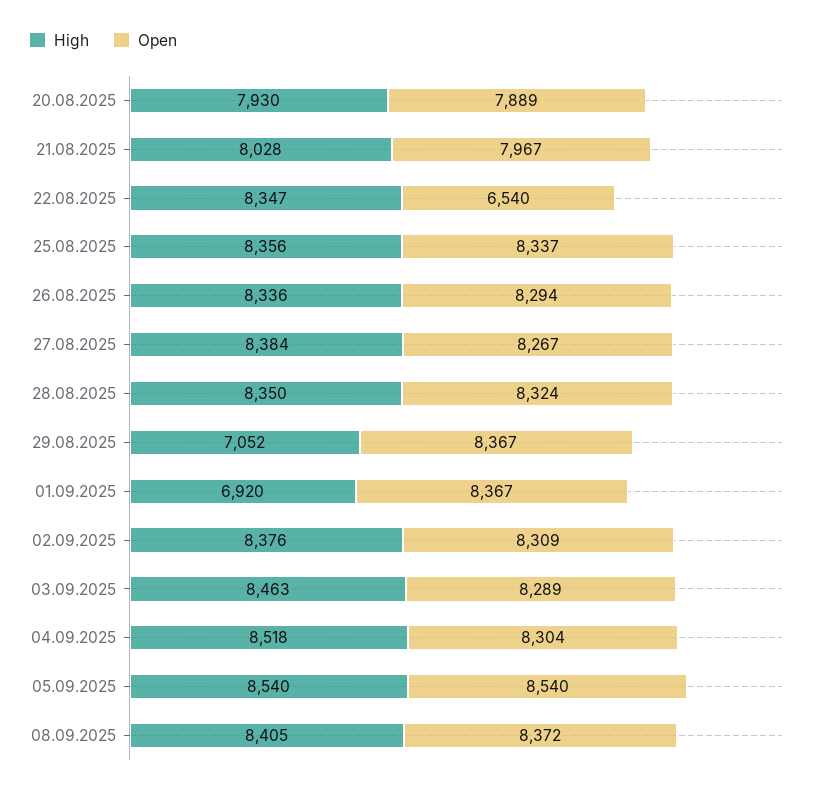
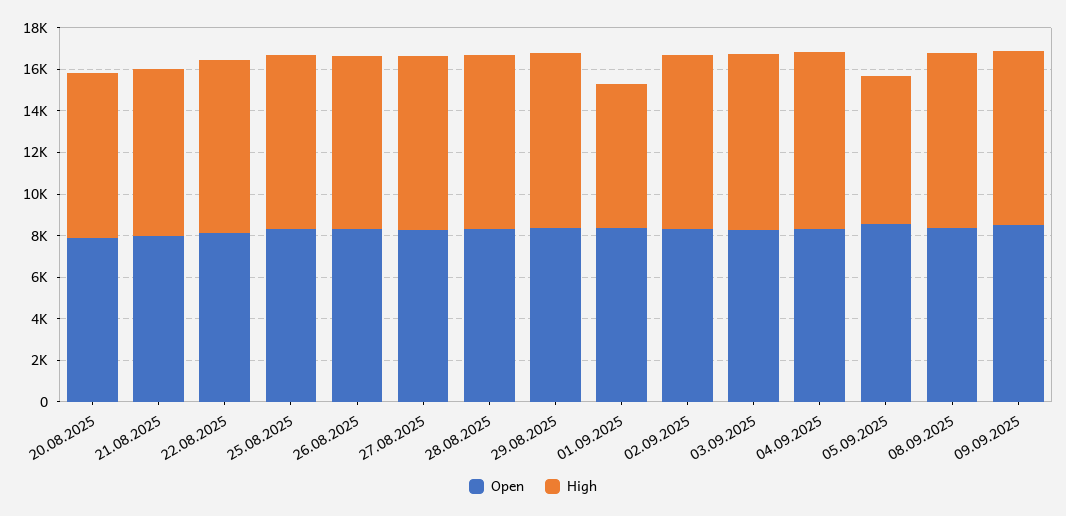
Open, 22.08.2025: 6540 -> 8000
High, 29.08.2025: 7052 -> 8500
High, 05.09.2025: 8540 -> 7000
Open, 09.09.2025: none -> 8500
High, 09.09.2025: none -> 8500

